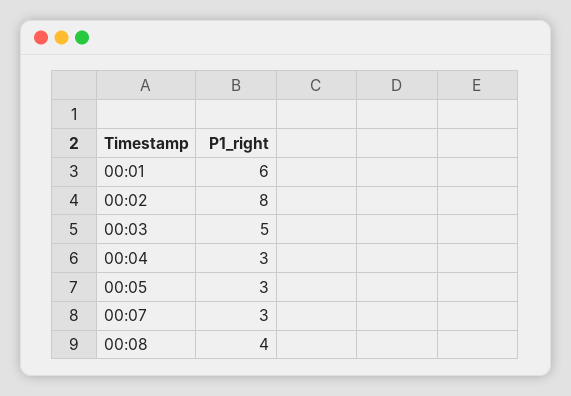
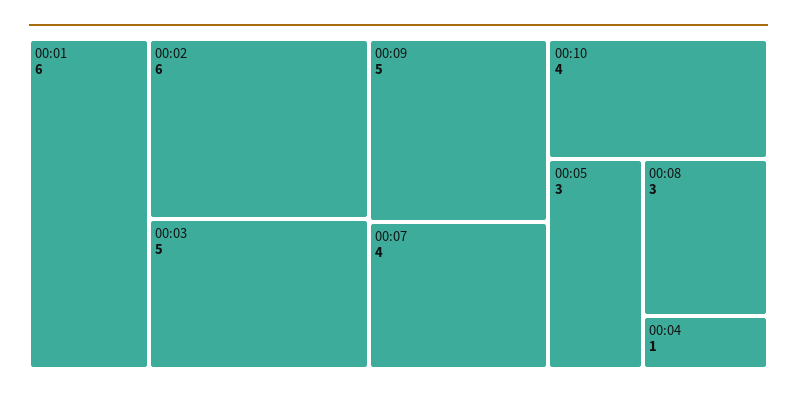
00:02: 8 -> 6
00:04: 3 -> 1
00:07: 3 -> 4
00:08: 4 -> 3
00:09: none -> 5
00:10: none -> 4

